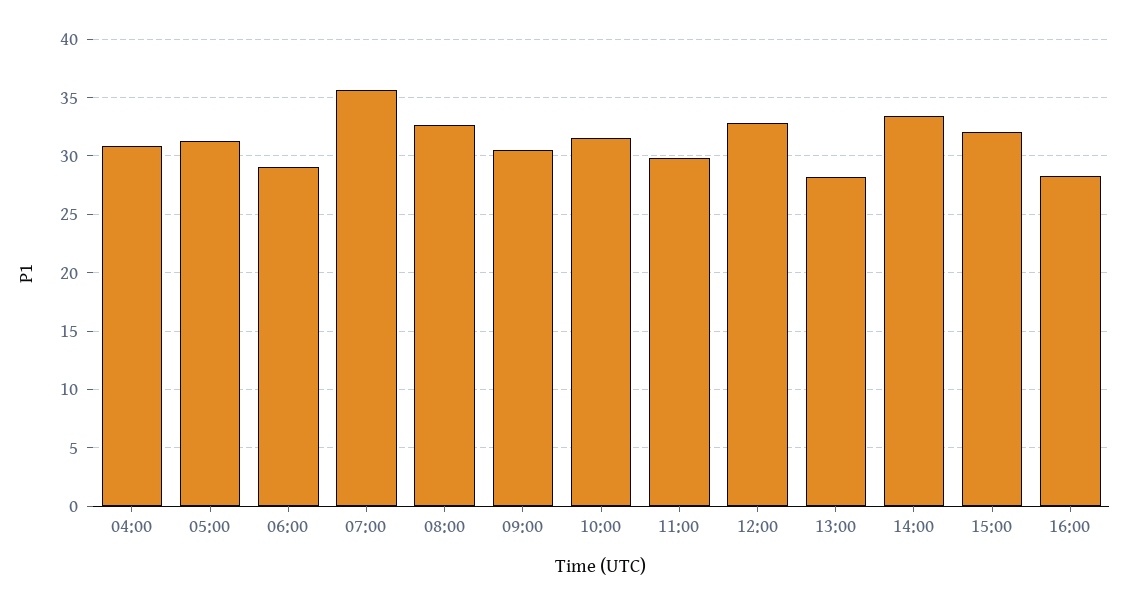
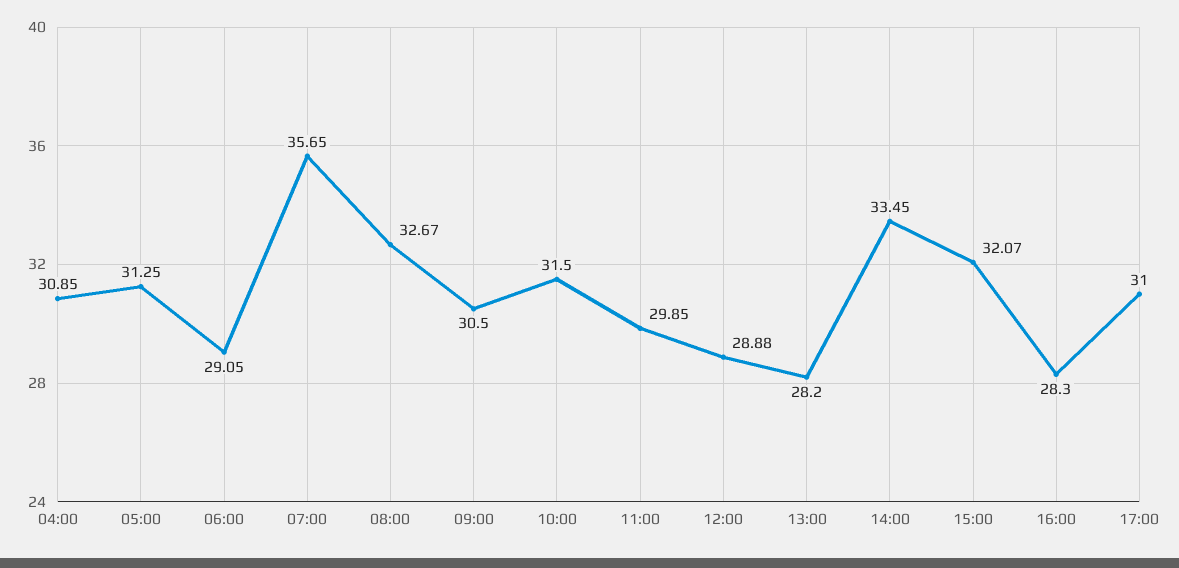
12:00: 33 -> 28.88
17:00: none -> 31

